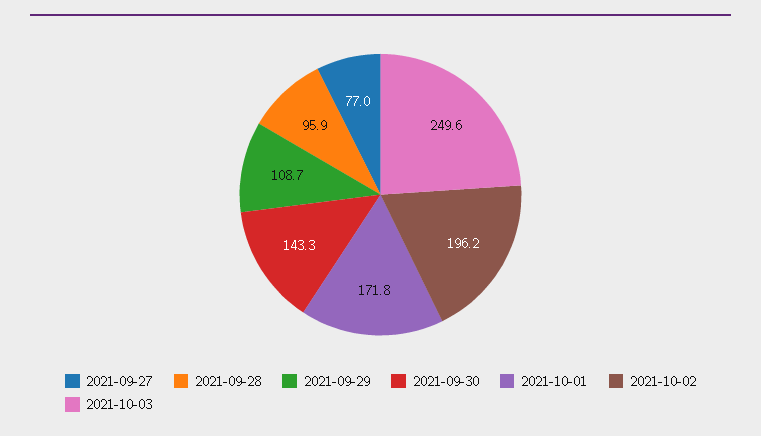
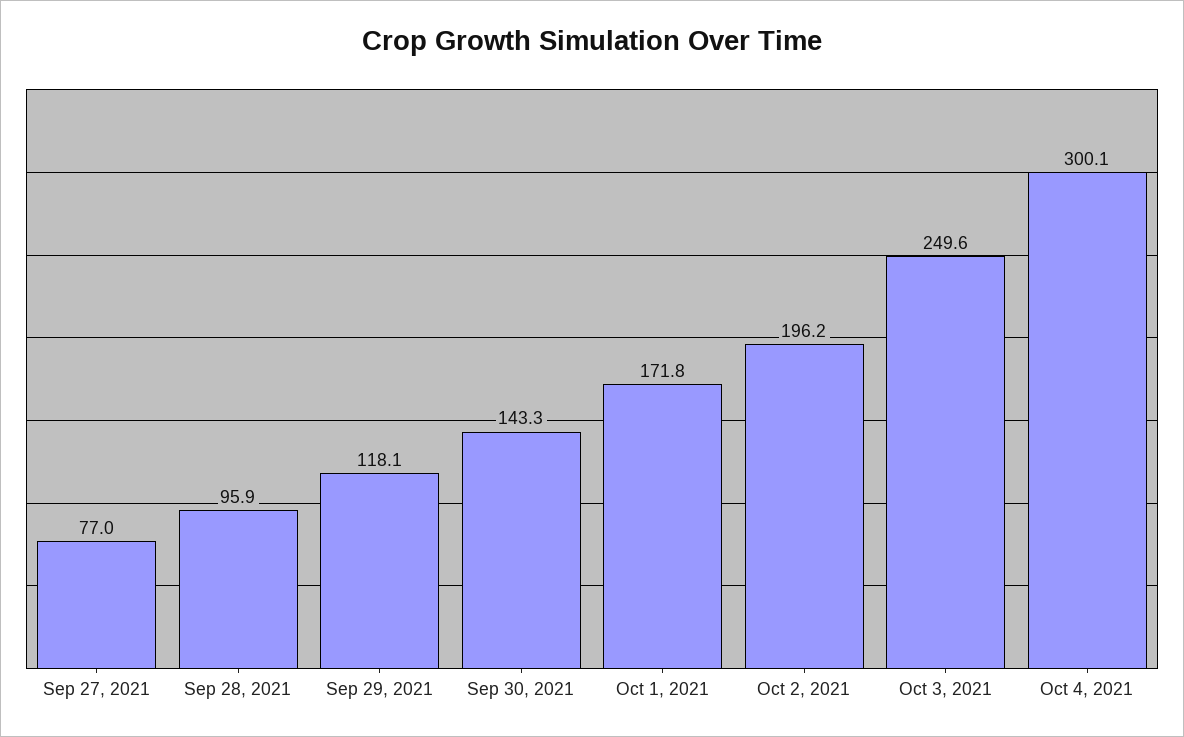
2021-09-29: 108.7 -> 118.1
Oct 4, 2021: none -> 300.1

